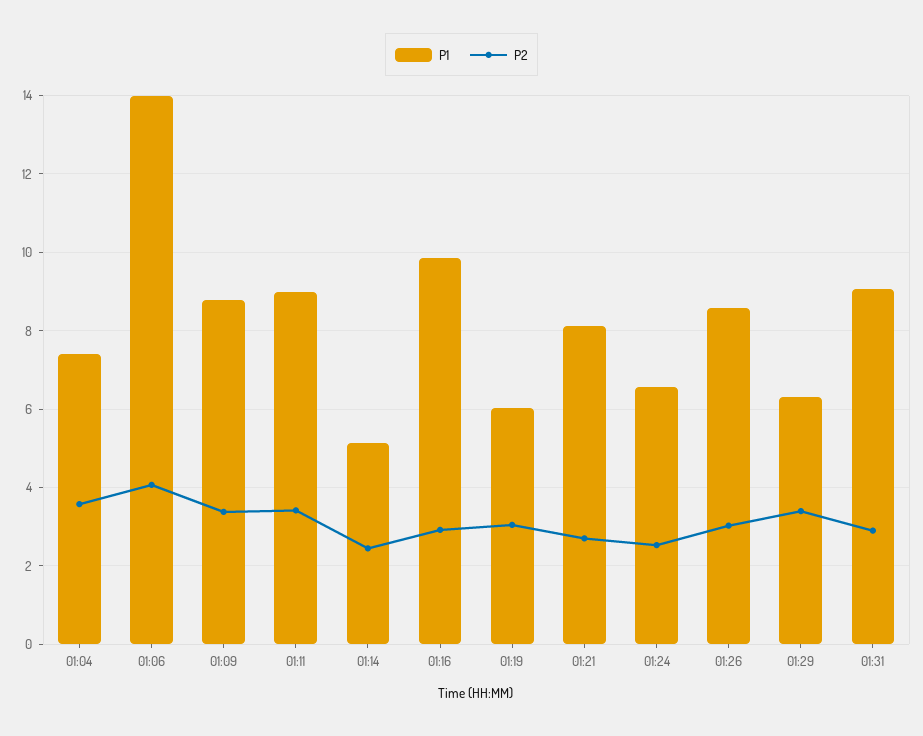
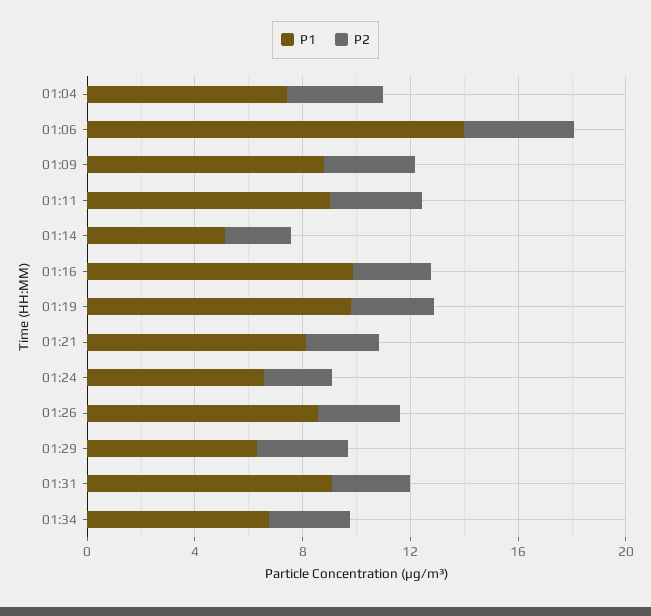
P1, 01:19: 6 -> 10
P1, 01:34: none -> 7
P2, 01:34: none -> 3

